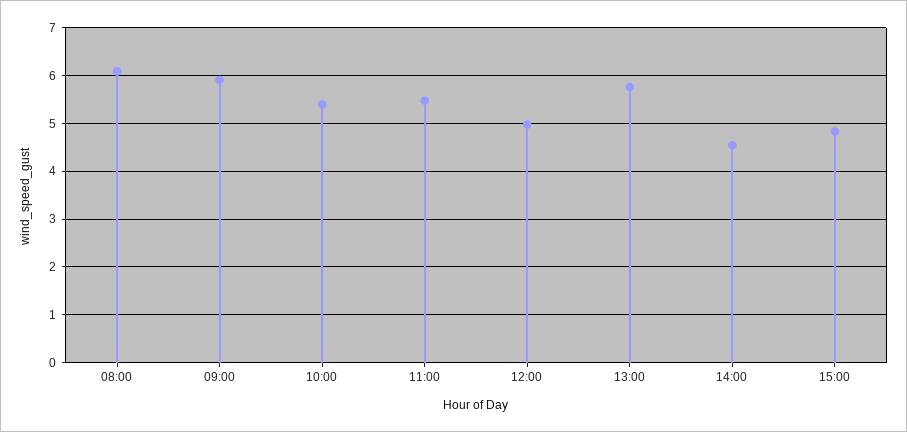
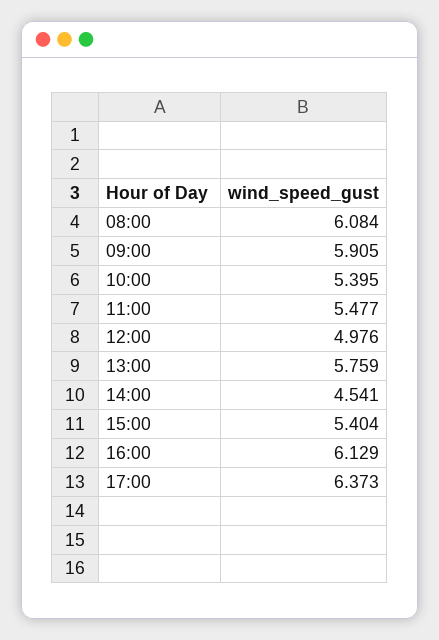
15:00: 4.8 -> 5.404
16:00: none -> 6.129
17:00: none -> 6.373

